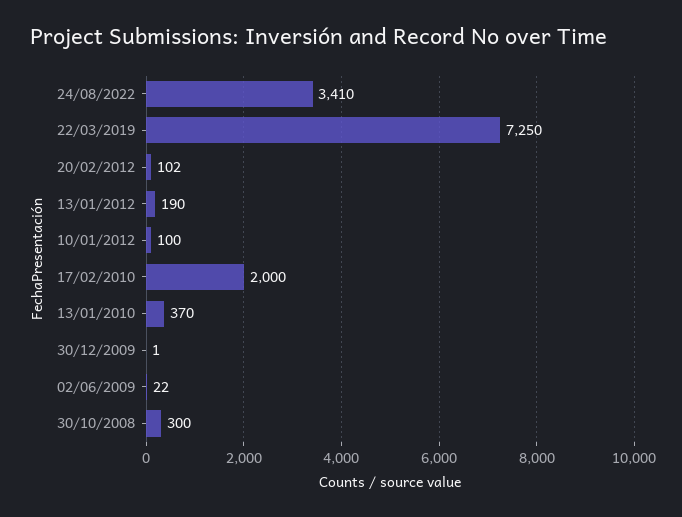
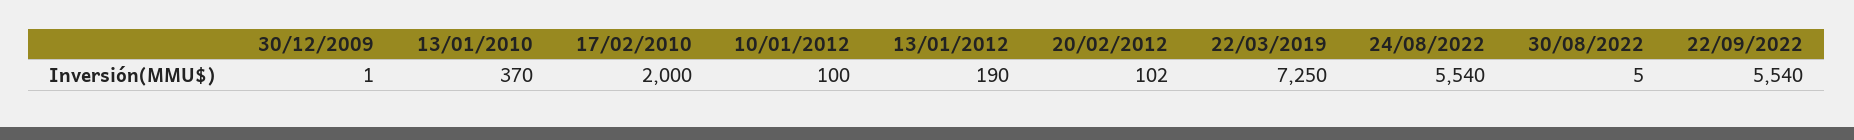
24/08/2022: 3410 -> 5540
02/06/2009: 22 -> none
30/10/2008: 300 -> none
30/08/2022: none -> 5
22/09/2022: none -> 5540

